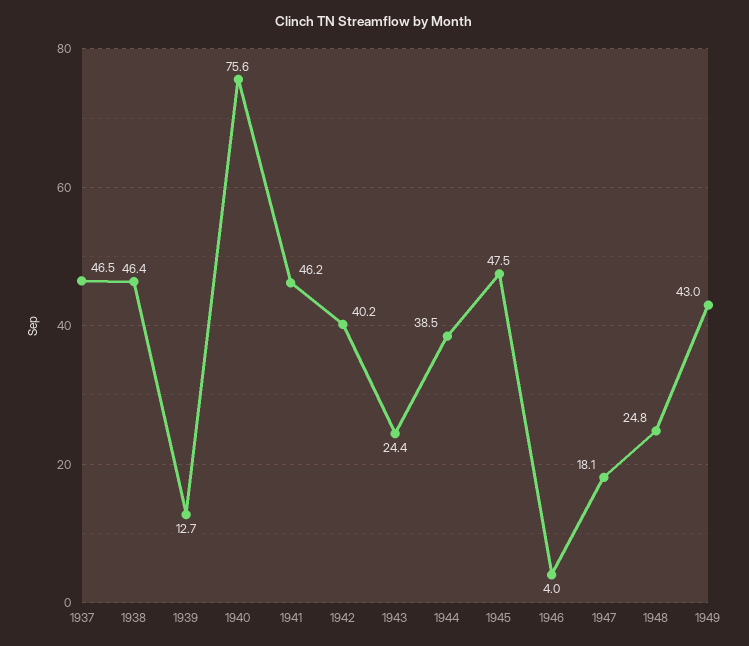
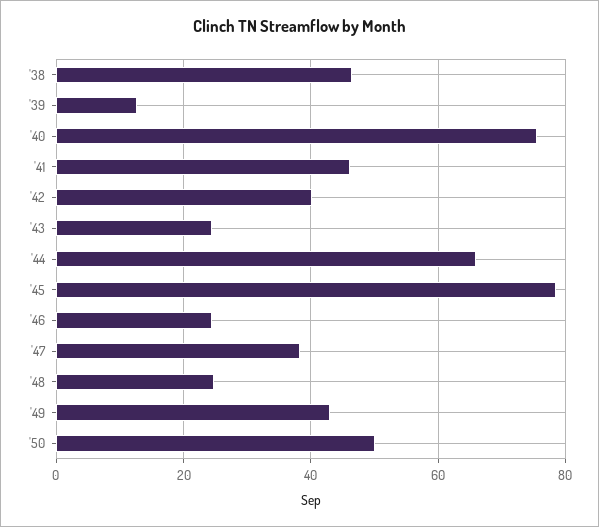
1937: 46.5 -> none
1944: 38.5 -> 66
1945: 47.5 -> 78
1946: 4 -> 24
1947: 18.1 -> 38
'50: none -> 50

